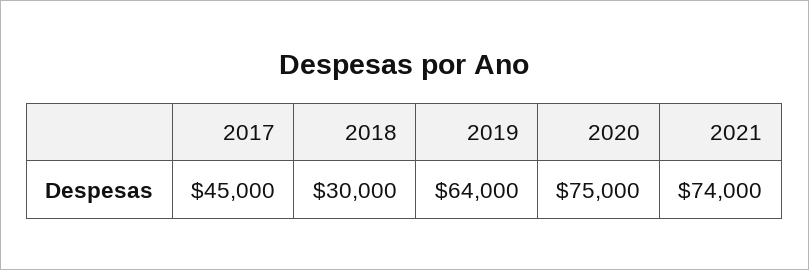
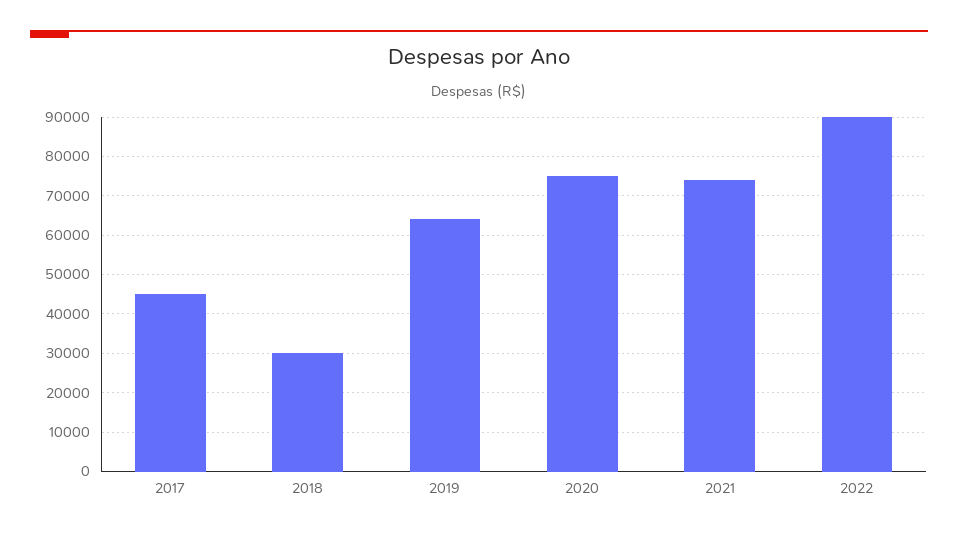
2022: none -> 90000

